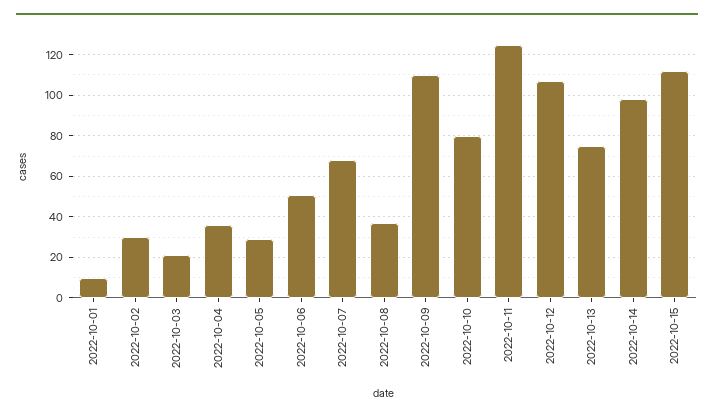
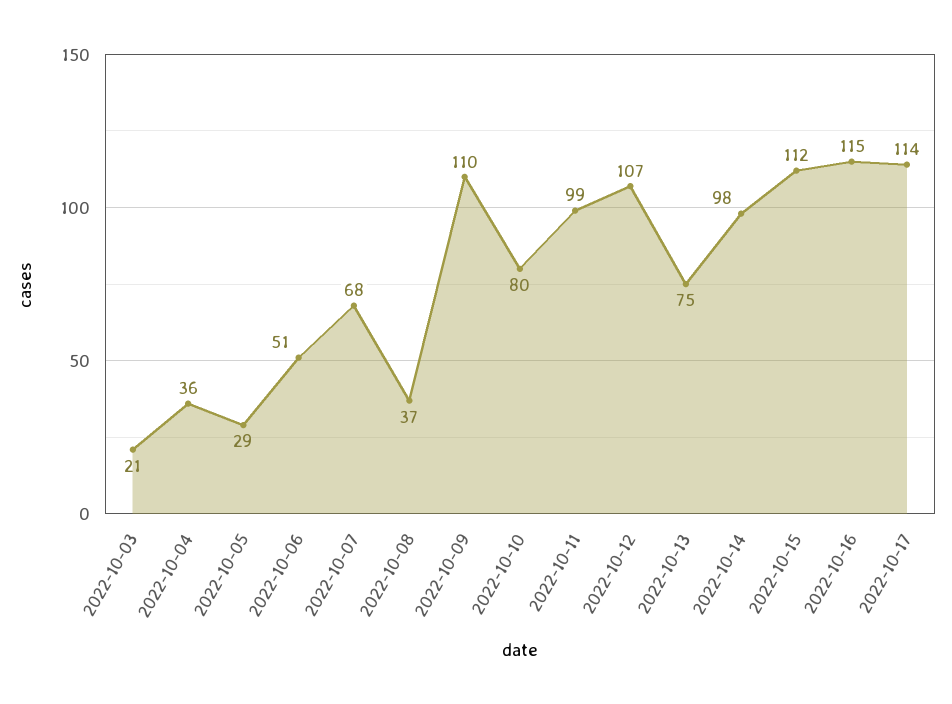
2022-10-01: 10 -> none
2022-10-02: 30 -> none
2022-10-11: 125 -> 99
2022-10-16: none -> 115
2022-10-17: none -> 114

